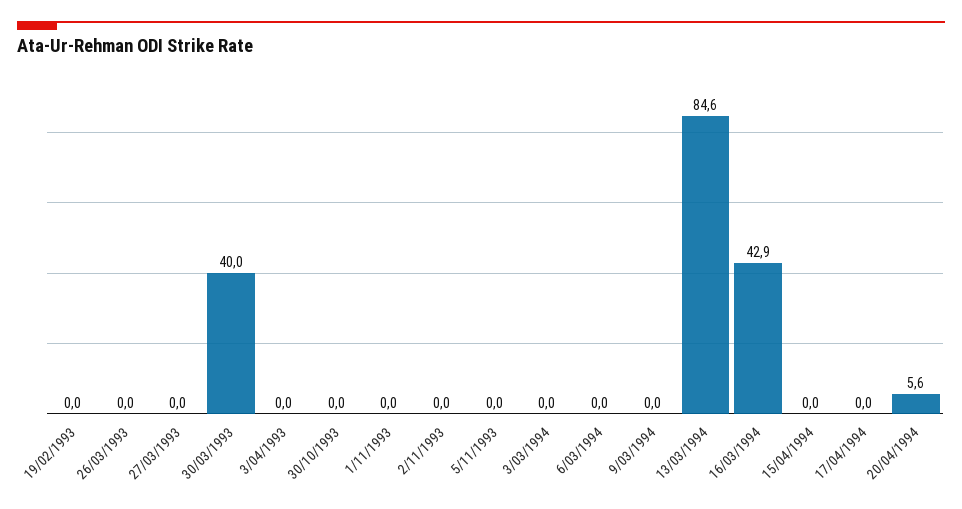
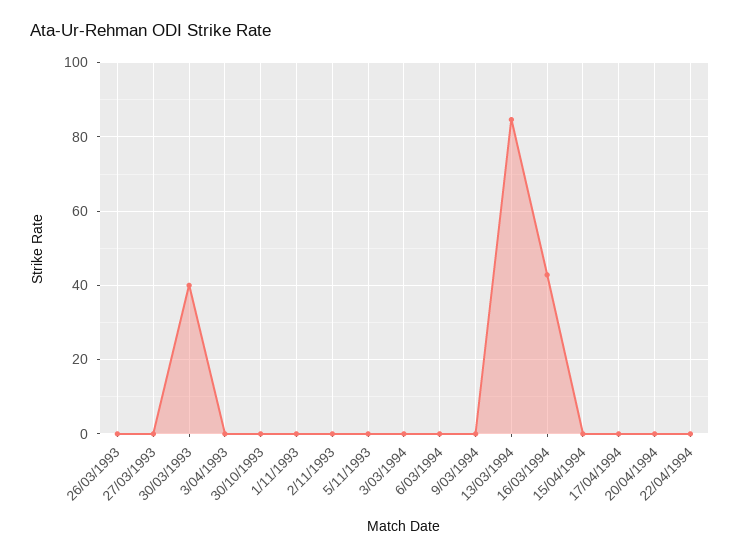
19/02/1993: 0 -> none
20/04/1994: 5.6 -> 0
22/04/1994: none -> 0

